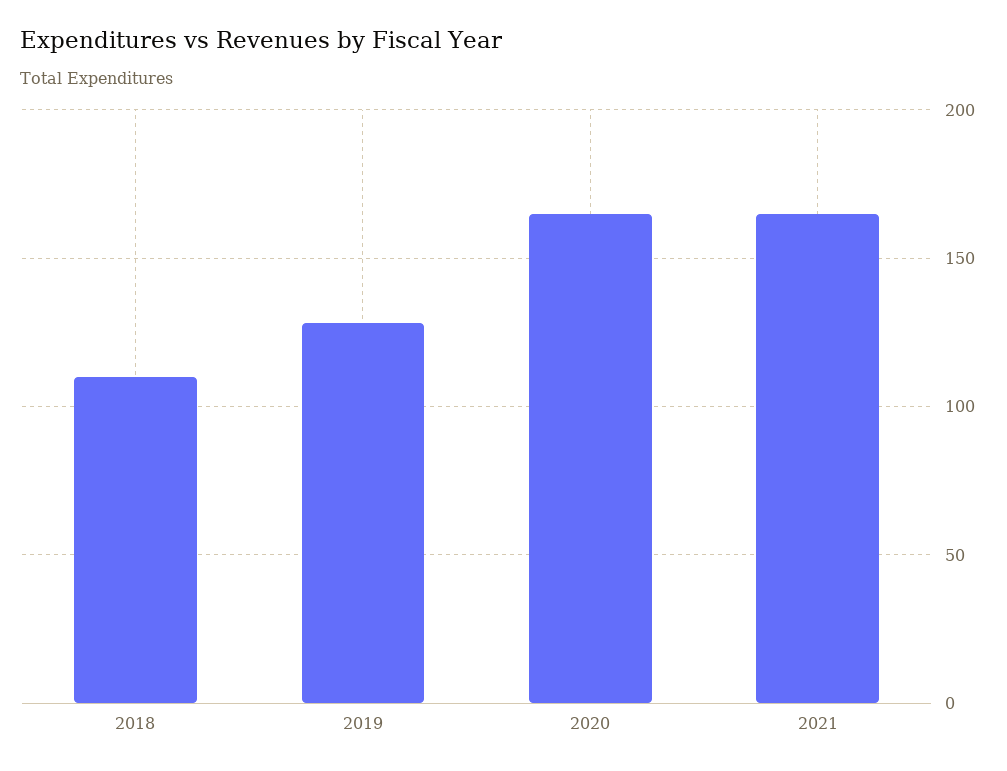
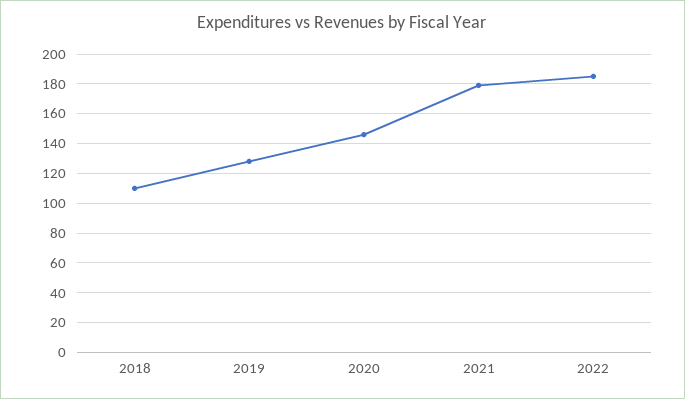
2020: 165 -> 145
2021: 165 -> 180
2022: none -> 185

